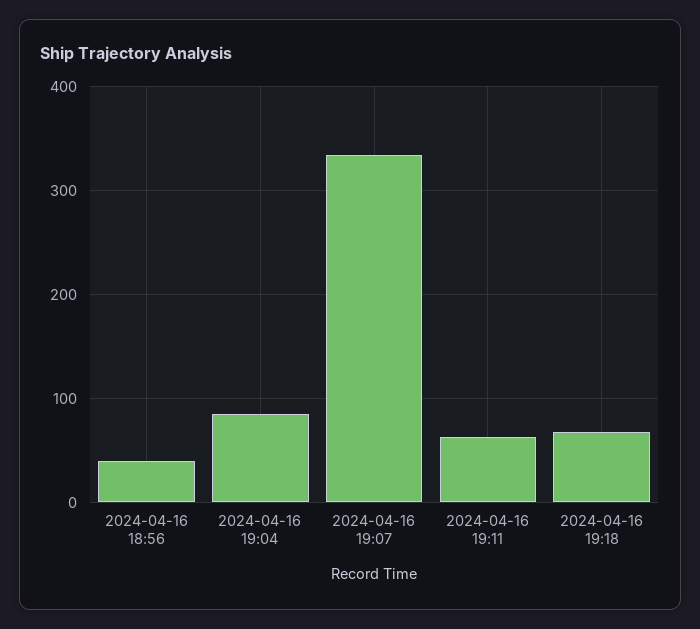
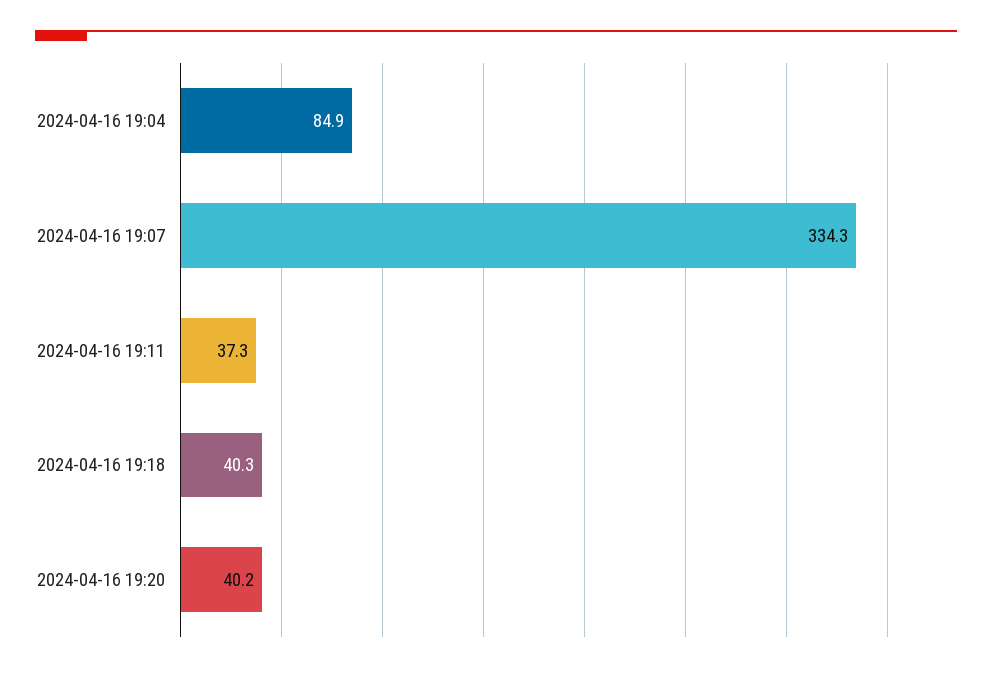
2024-04-16 18:56: 40 -> none
2024-04-16 19:11: 60 -> 37.3
2024-04-16 19:18: 70 -> 40.3
2024-04-16 19:20: none -> 40.2

